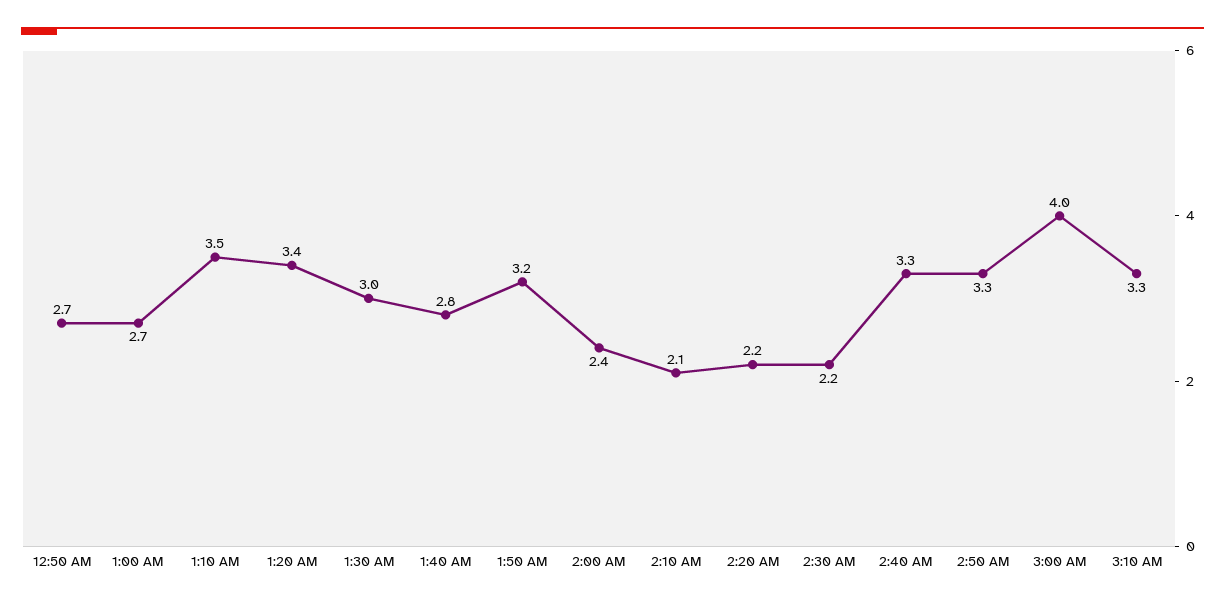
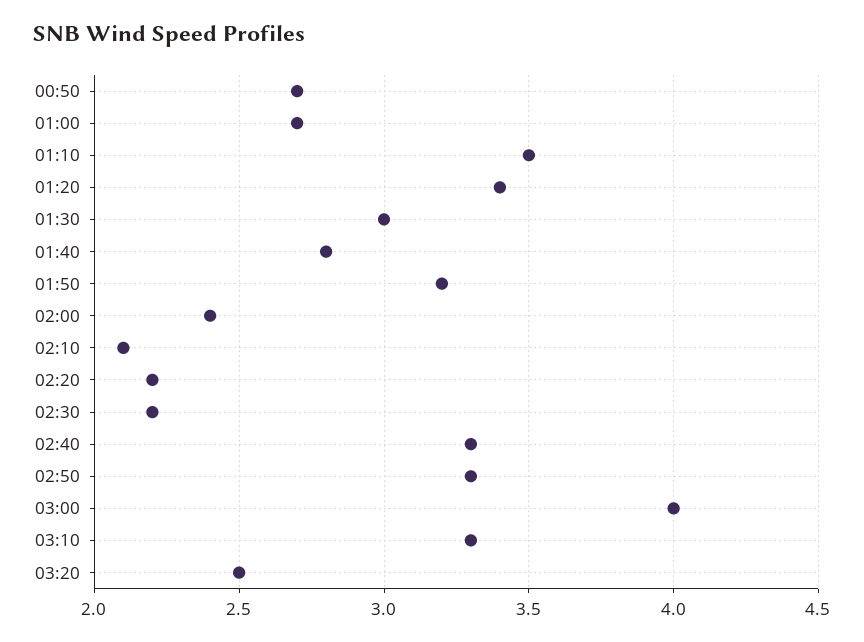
03:20: none -> 2.5

